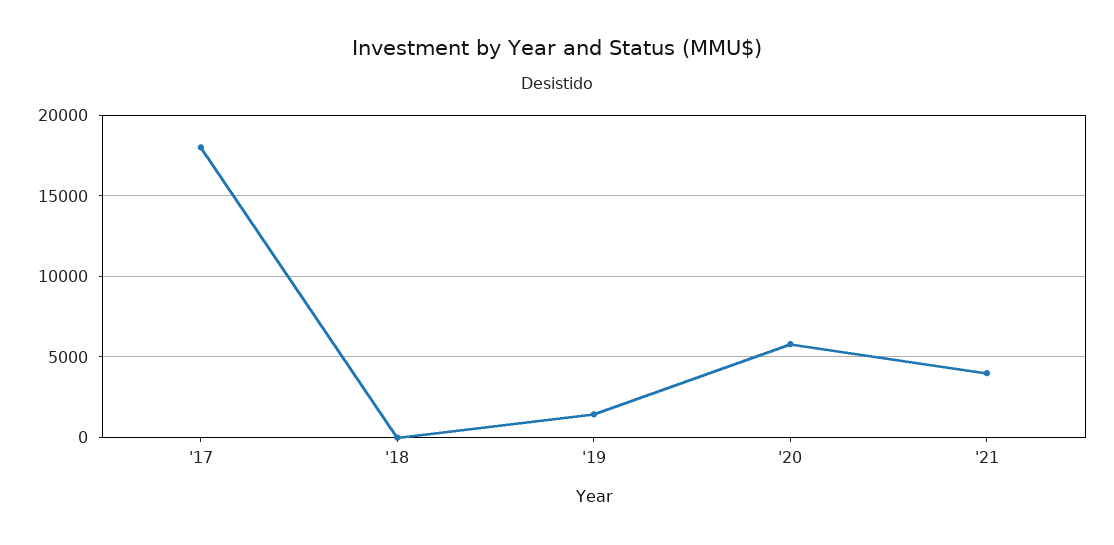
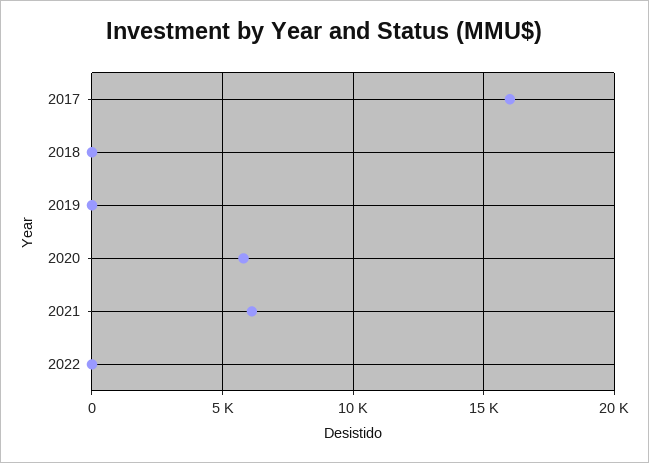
'17: 18000 -> 16000
'19: 1500 -> 0
'21: 4000 -> 6000
2022: none -> 0

